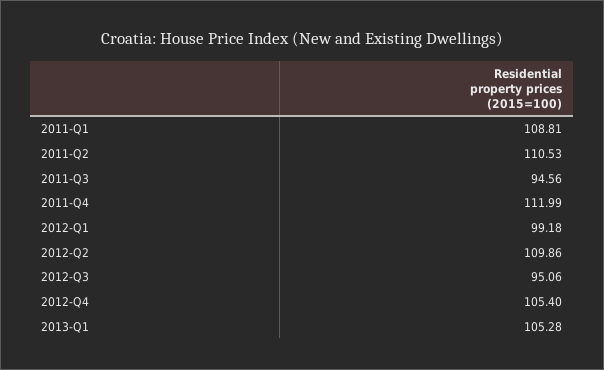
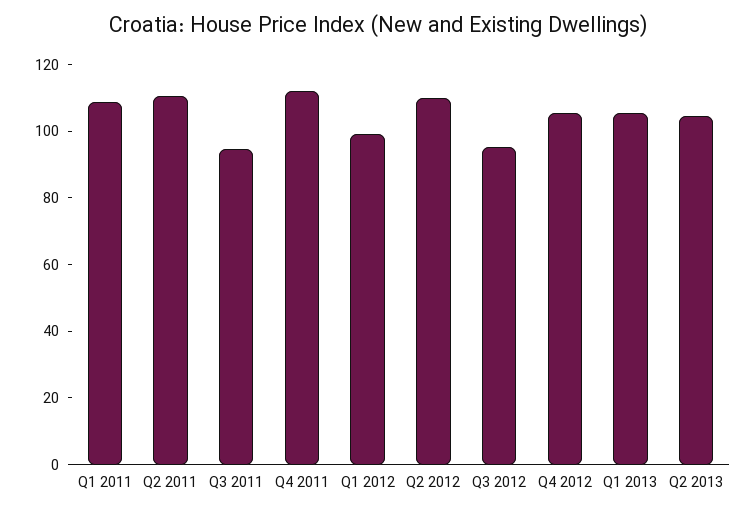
Q2 2013: none -> 105

